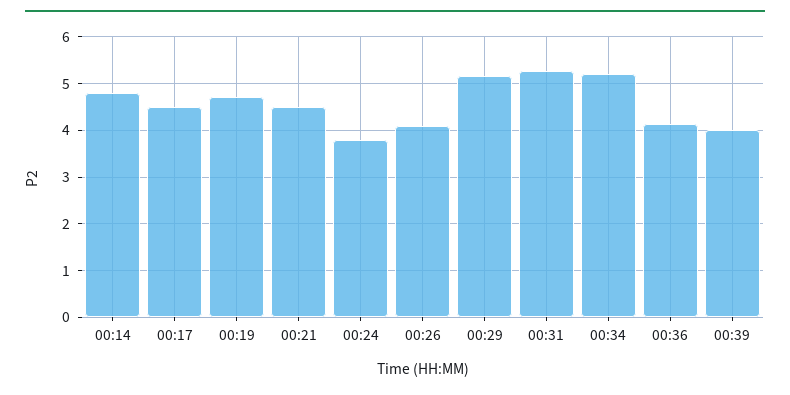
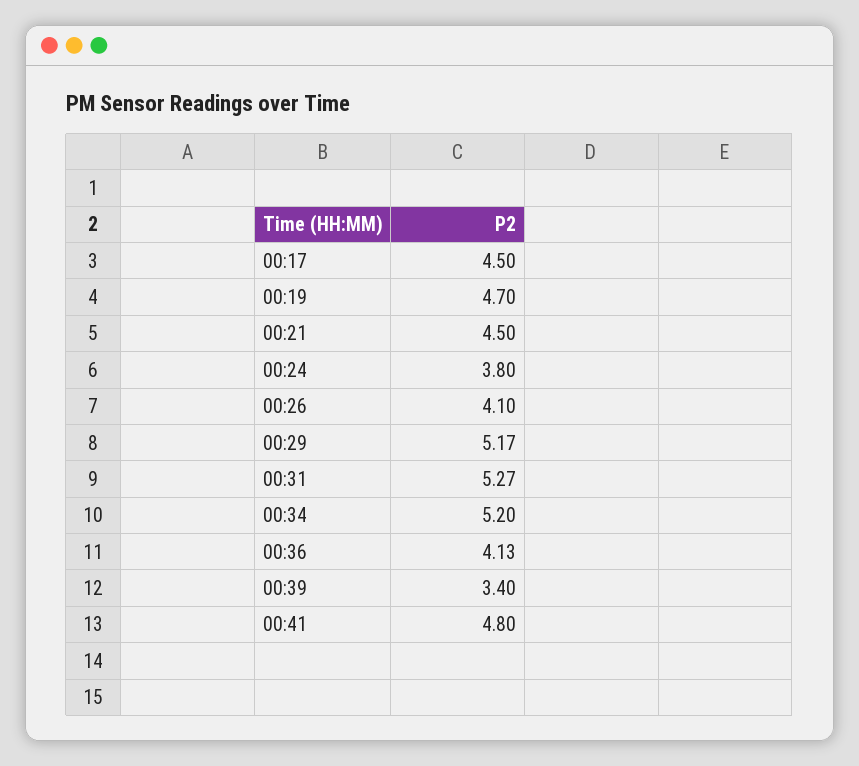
00:14: 4.8 -> none
00:39: 4 -> 3.4
00:41: none -> 4.8

